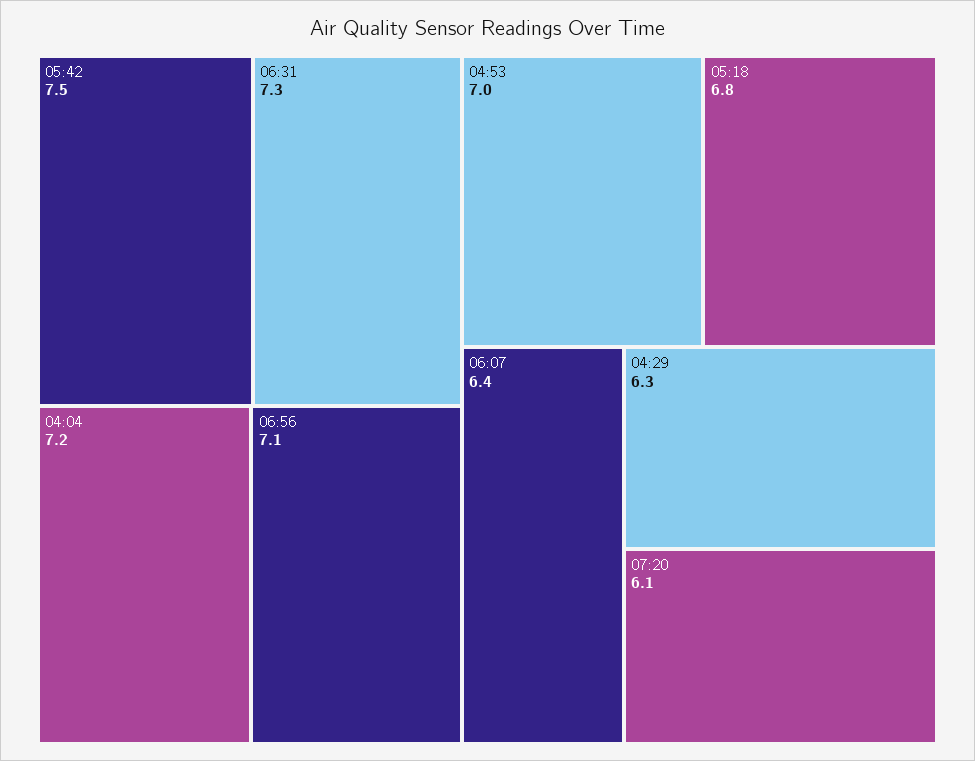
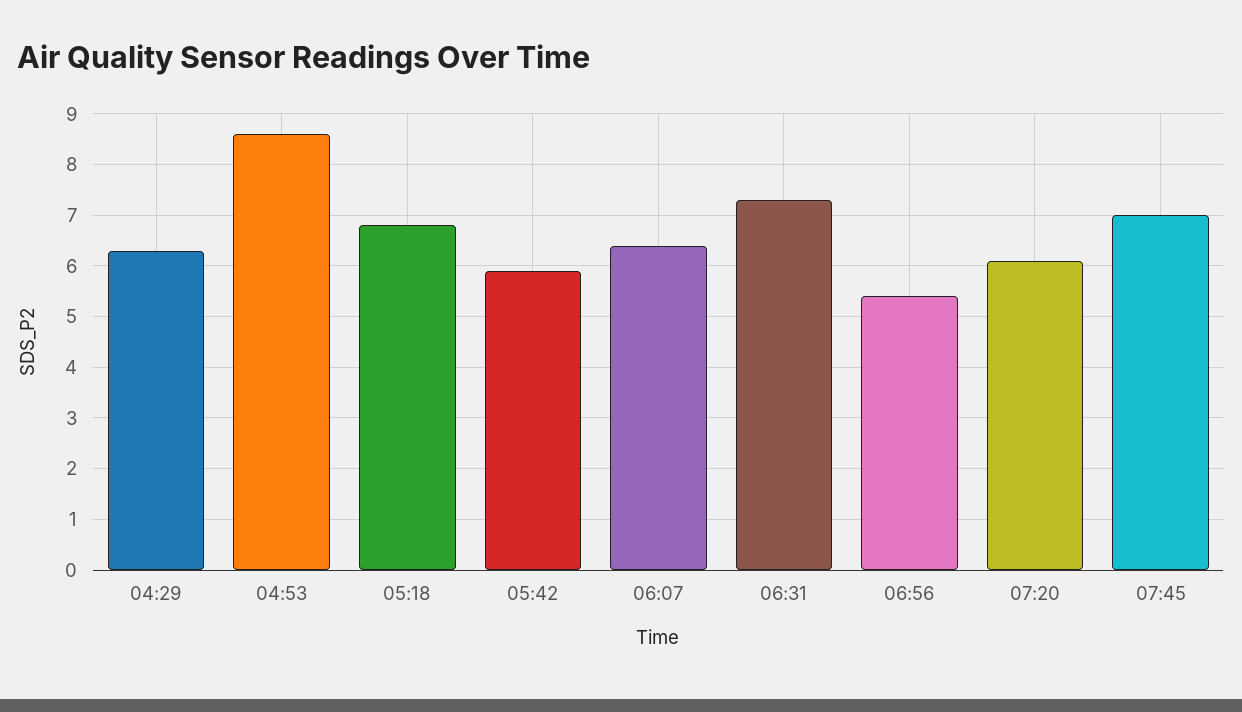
05:42: 7.5 -> 6
04:04: 7.2 -> none
06:56: 7.1 -> 5.5
04:53: 7 -> 8.5
07:45: none -> 7

